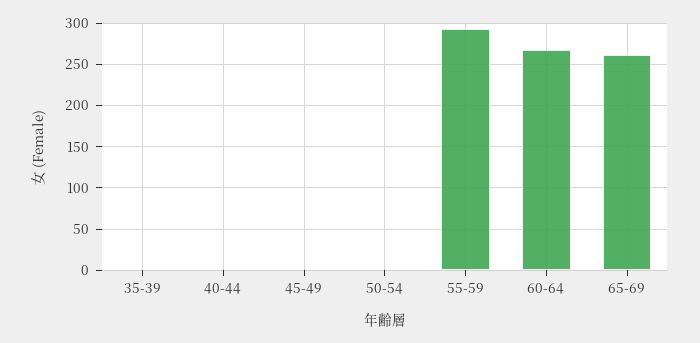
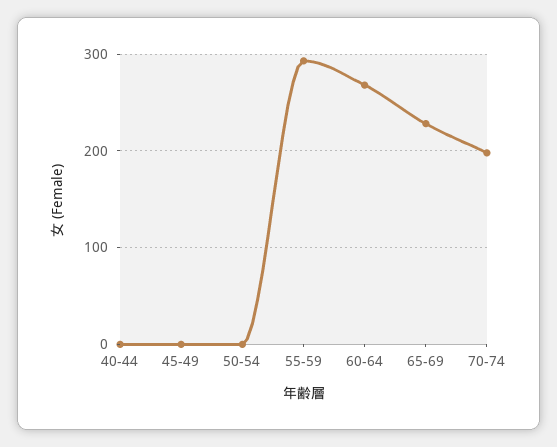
35-39: 0 -> none
65-69: 260 -> 230
70-74: none -> 200

